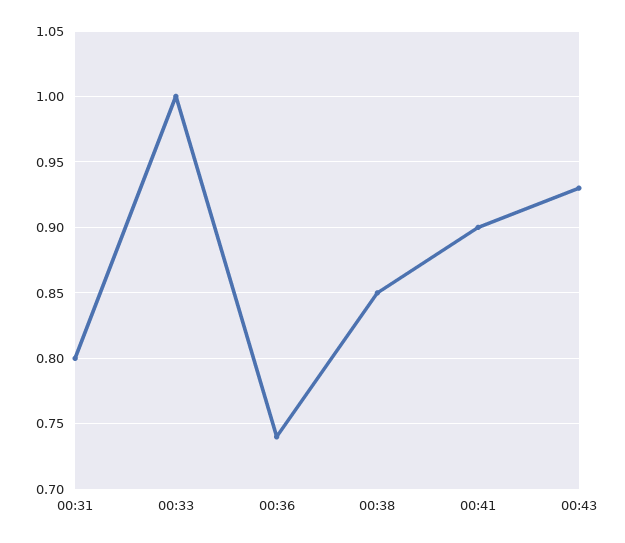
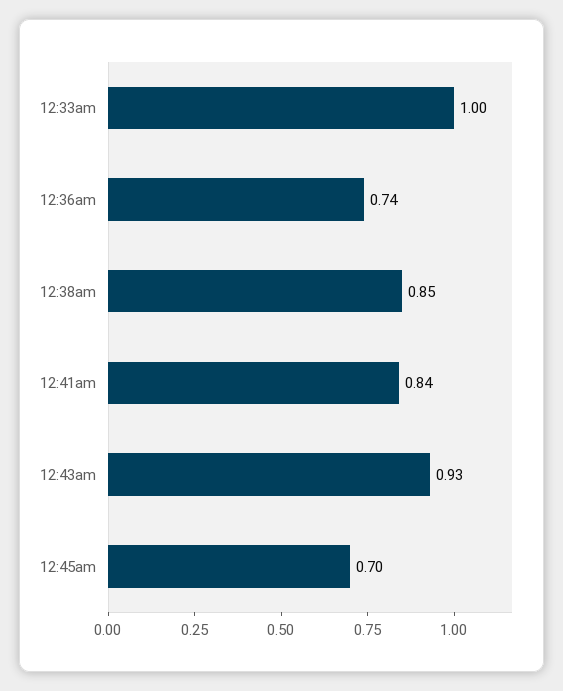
00:31: 0.8 -> none
00:41: 0.9 -> 0.84
12:45am: none -> 0.7

